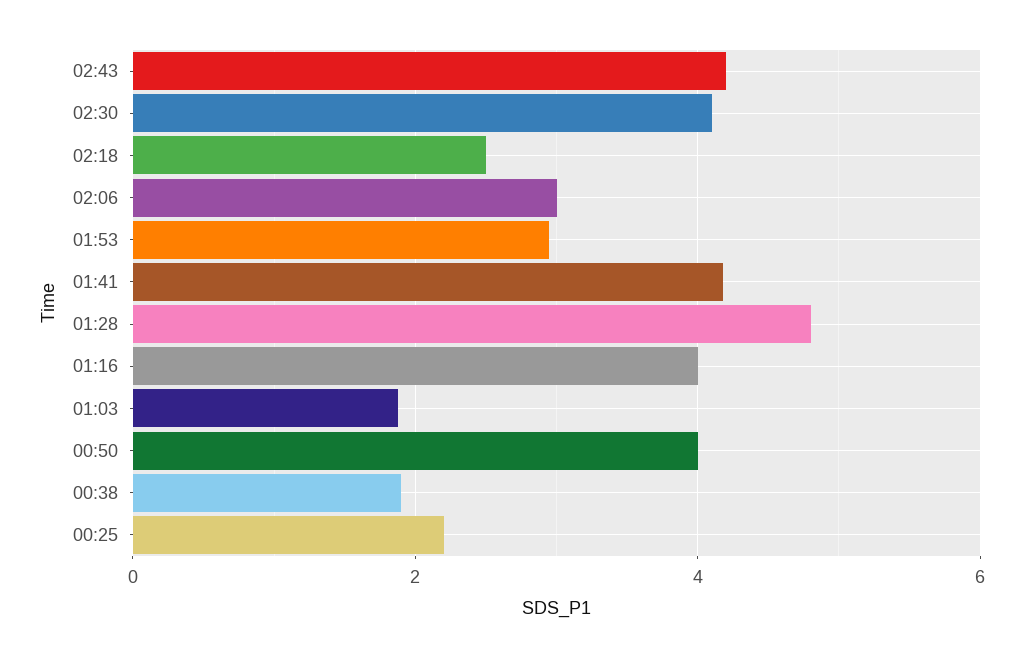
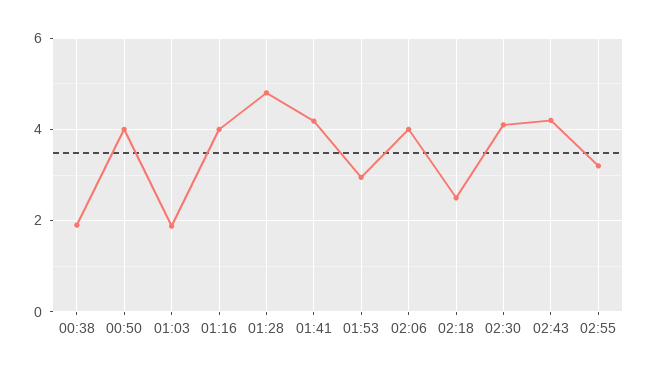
02:06: 3 -> 4
00:25: 2.2 -> none
02:55: none -> 3.2

